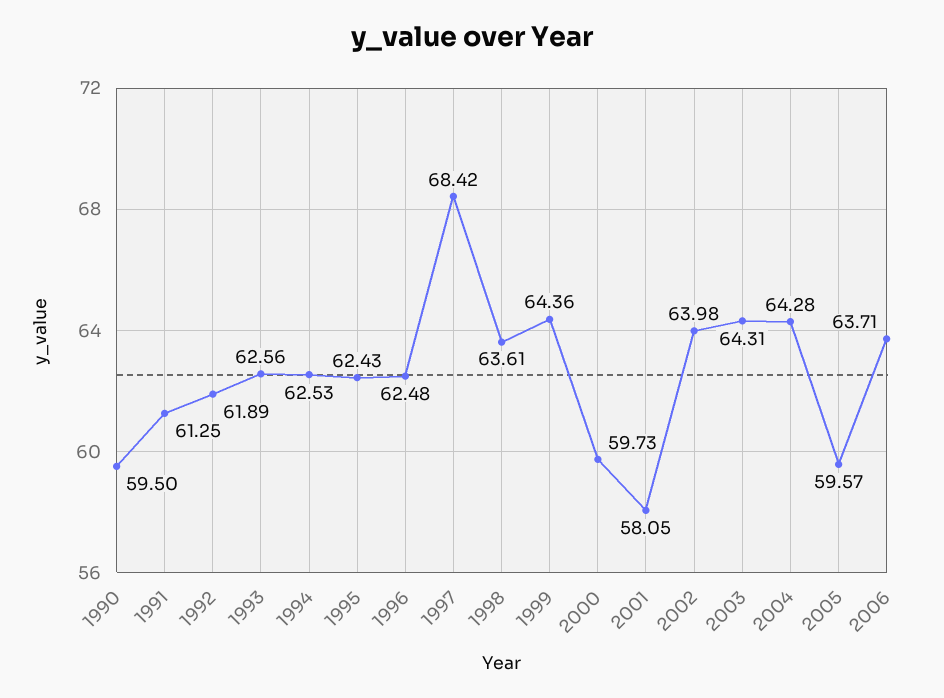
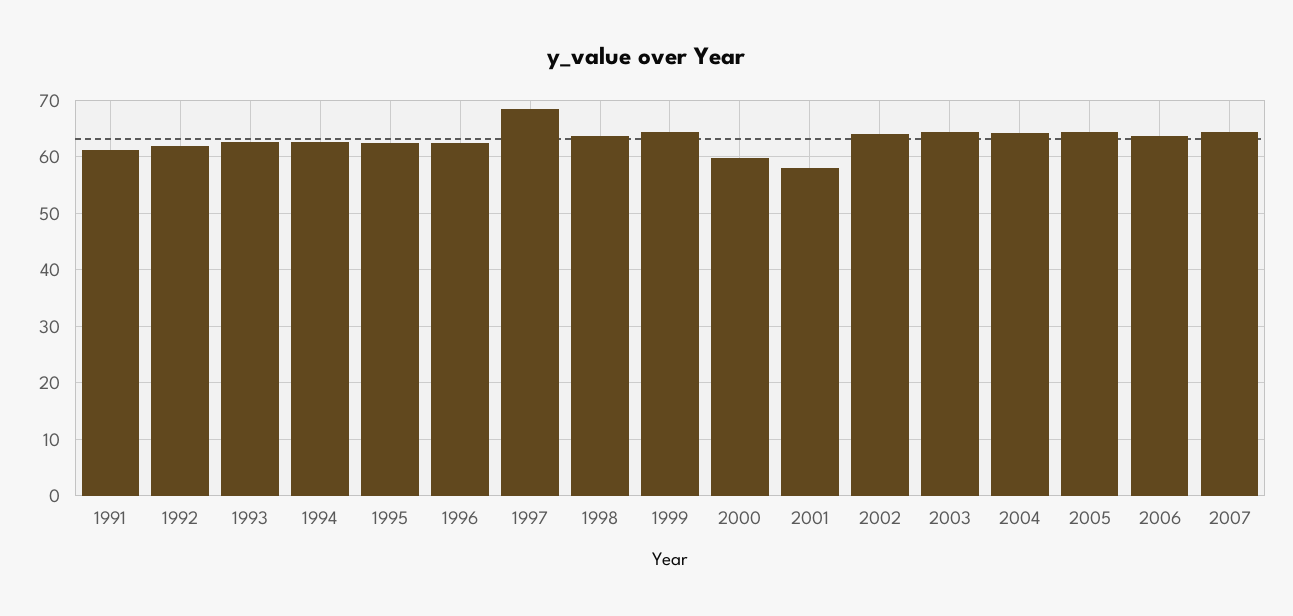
1990: 59.5 -> none
2005: 59.57 -> 64
2007: none -> 64

